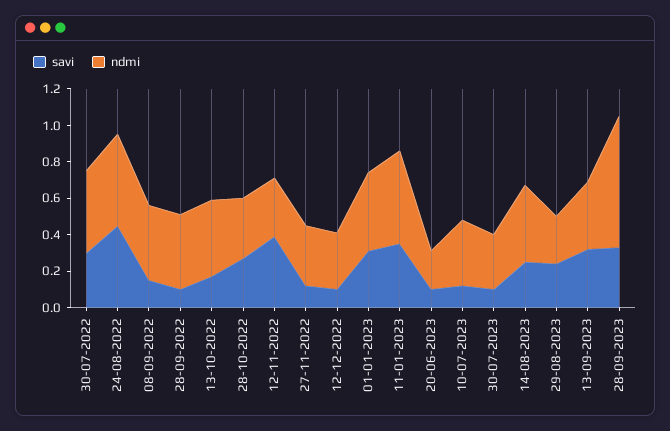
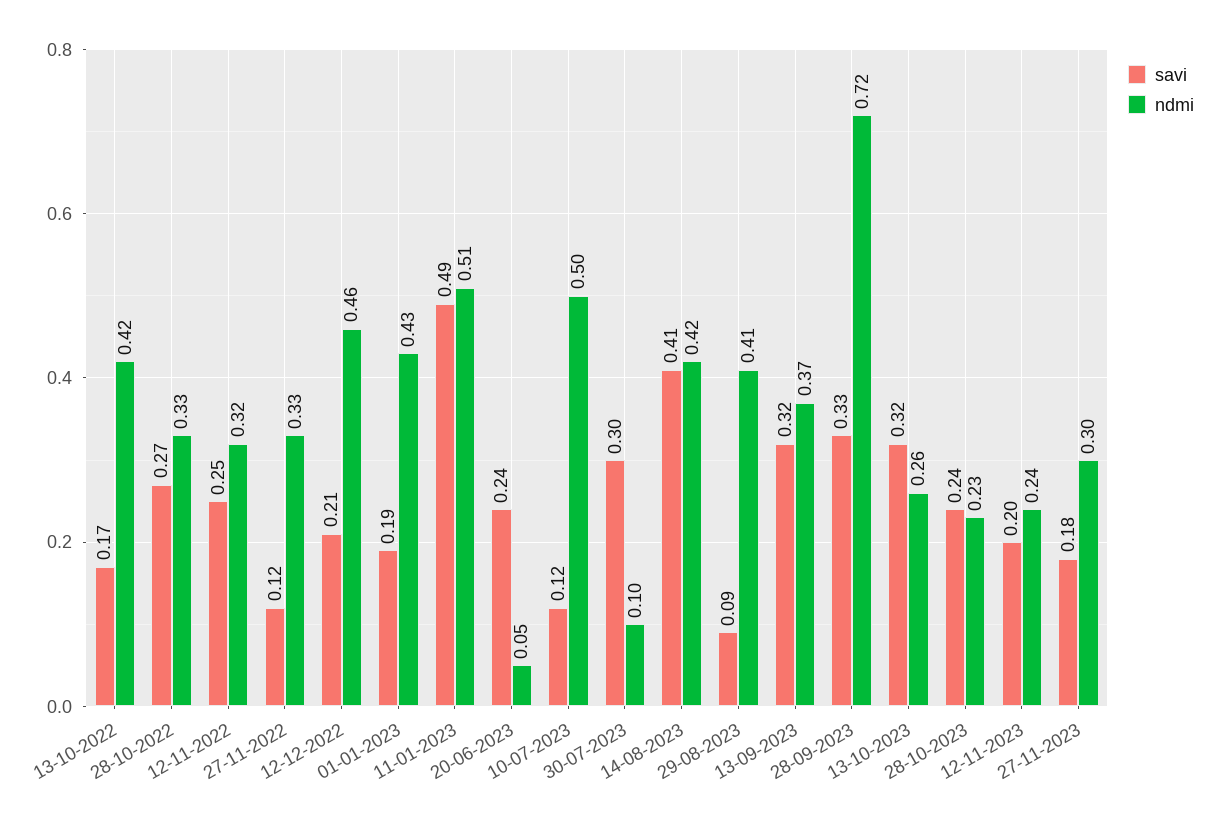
savi, 30-07-2022: 0.3 -> none
ndmi, 30-07-2022: 0.45 -> none
savi, 24-08-2022: 0.45 -> none
ndmi, 24-08-2022: 0.5 -> none
savi, 08-09-2022: 0.15 -> none
ndmi, 08-09-2022: 0.4 -> none
savi, 28-09-2022: 0.1 -> none
ndmi, 28-09-2022: 0.4 -> none
savi, 12-11-2022: 0.4 -> 0.25
savi, 12-12-2022: 0.1 -> 0.21
ndmi, 12-12-2022: 0.3 -> 0.46
savi, 01-01-2023: 0.3 -> 0.19
savi, 11-01-2023: 0.35 -> 0.49
savi, 20-06-2023: 0.1 -> 0.24
ndmi, 20-06-2023: 0.2 -> 0.05
ndmi, 10-07-2023: 0.35 -> 0.5
savi, 30-07-2023: 0.1 -> 0.3
ndmi, 30-07-2023: 0.3 -> 0.1
savi, 14-08-2023: 0.25 -> 0.41
savi, 29-08-2023: 0.25 -> 0.09
ndmi, 29-08-2023: 0.25 -> 0.41
savi, 13-10-2023: none -> 0.32
ndmi, 13-10-2023: none -> 0.26
savi, 28-10-2023: none -> 0.24
ndmi, 28-10-2023: none -> 0.23
savi, 12-11-2023: none -> 0.2
ndmi, 12-11-2023: none -> 0.24
savi, 27-11-2023: none -> 0.18
ndmi, 27-11-2023: none -> 0.3

